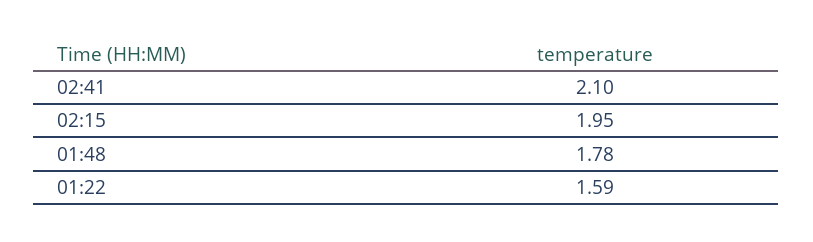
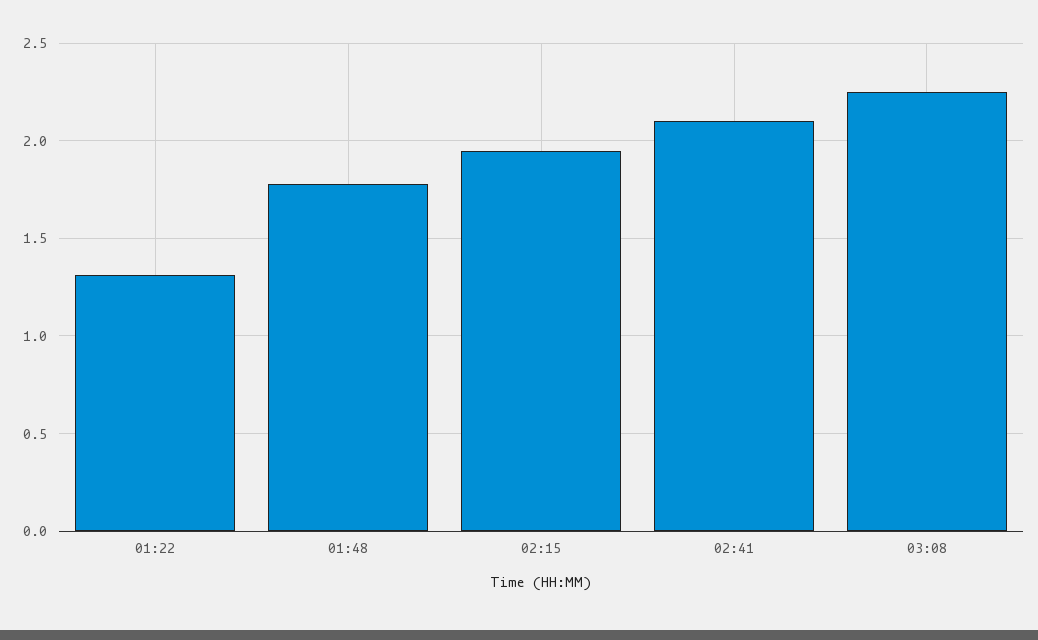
01:22: 1.59 -> 1.3
03:08: none -> 2.25

